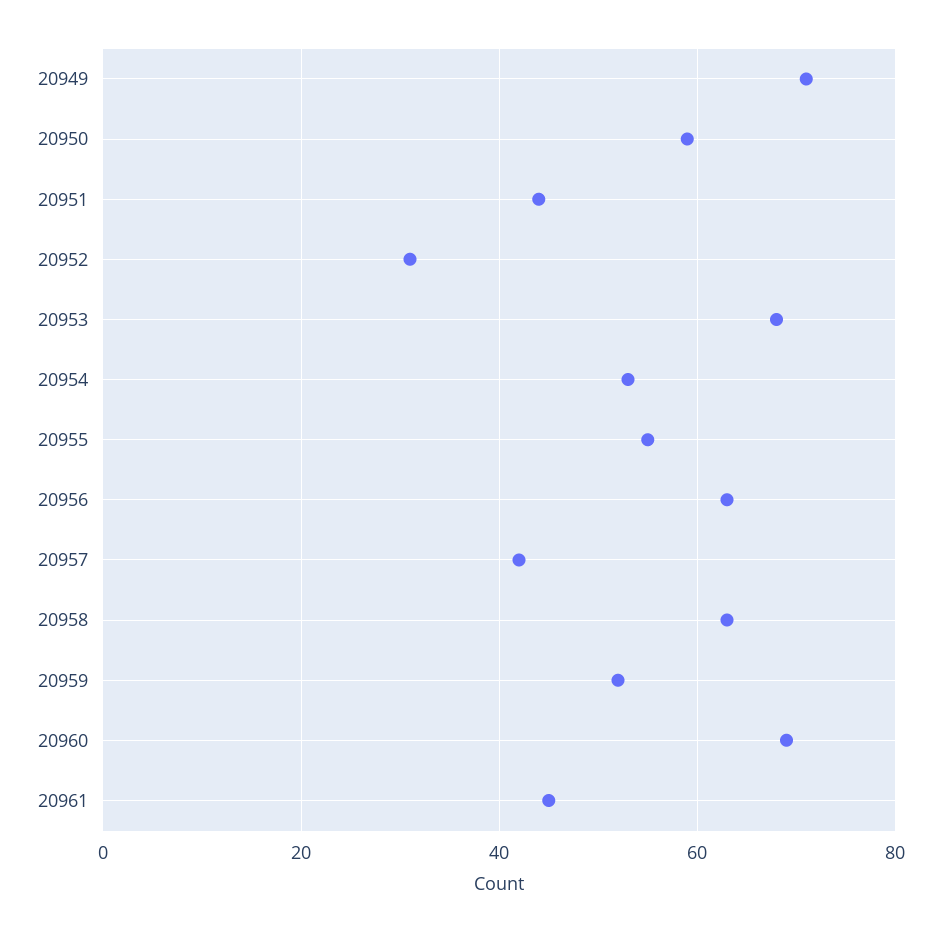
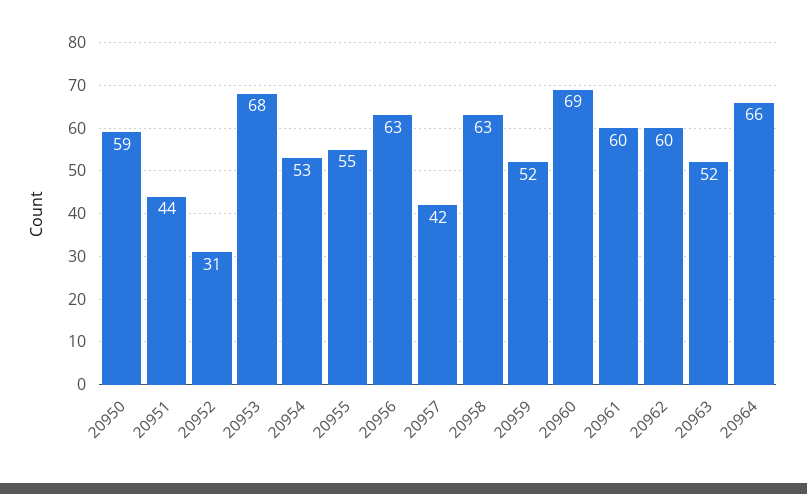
20949: 70 -> none
20961: 45 -> 60
20962: none -> 60
20963: none -> 52
20964: none -> 66

